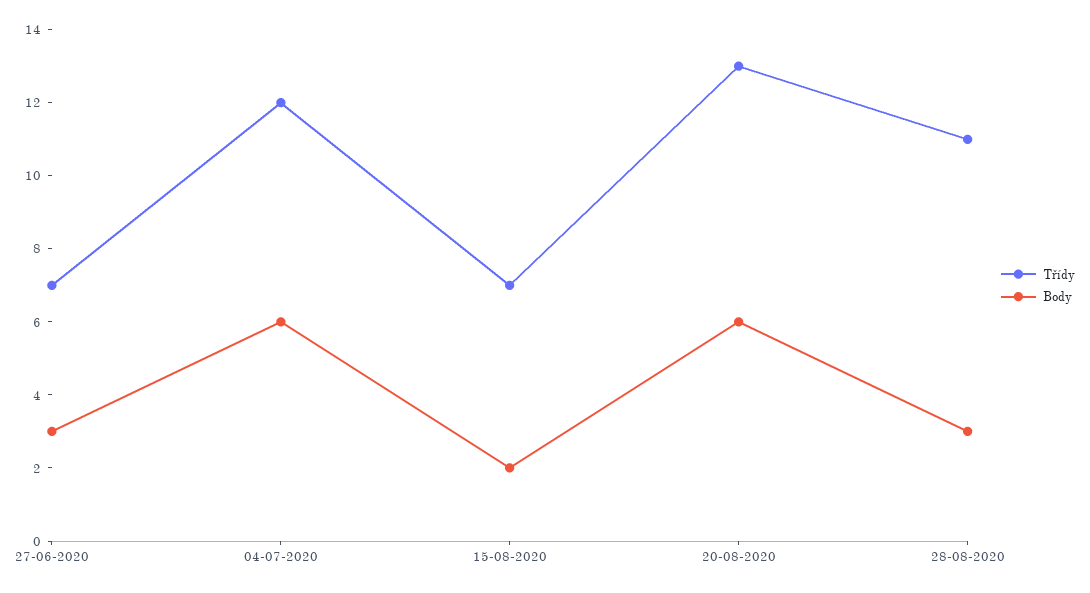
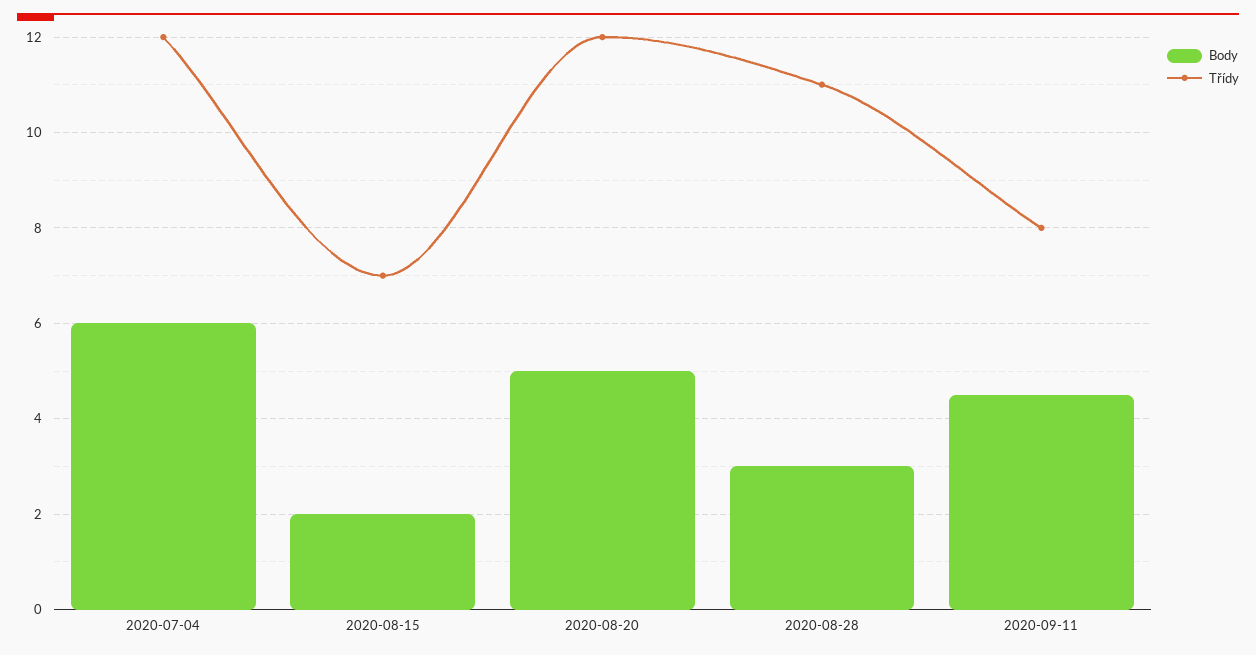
Třídy, 27-06-2020: 7 -> none
Body, 27-06-2020: 3 -> none
Třídy, 20-08-2020: 13 -> 12
Body, 20-08-2020: 6 -> 5
Body, 2020-09-11: none -> 4.5
Třídy, 2020-09-11: none -> 8

